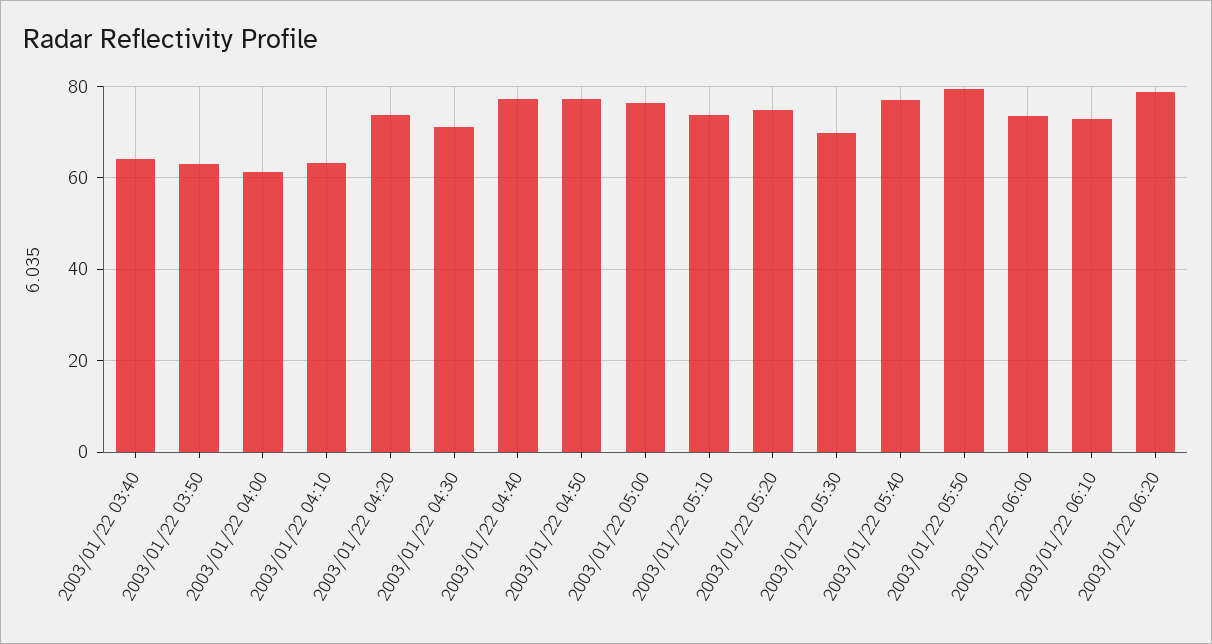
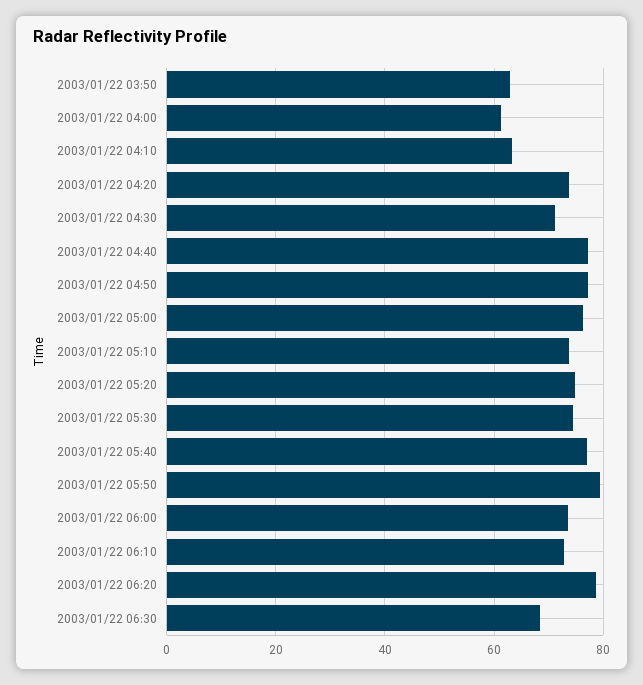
2003/01/22 03:40: 64 -> none
2003/01/22 05:30: 70 -> 74
2003/01/22 06:30: none -> 68

